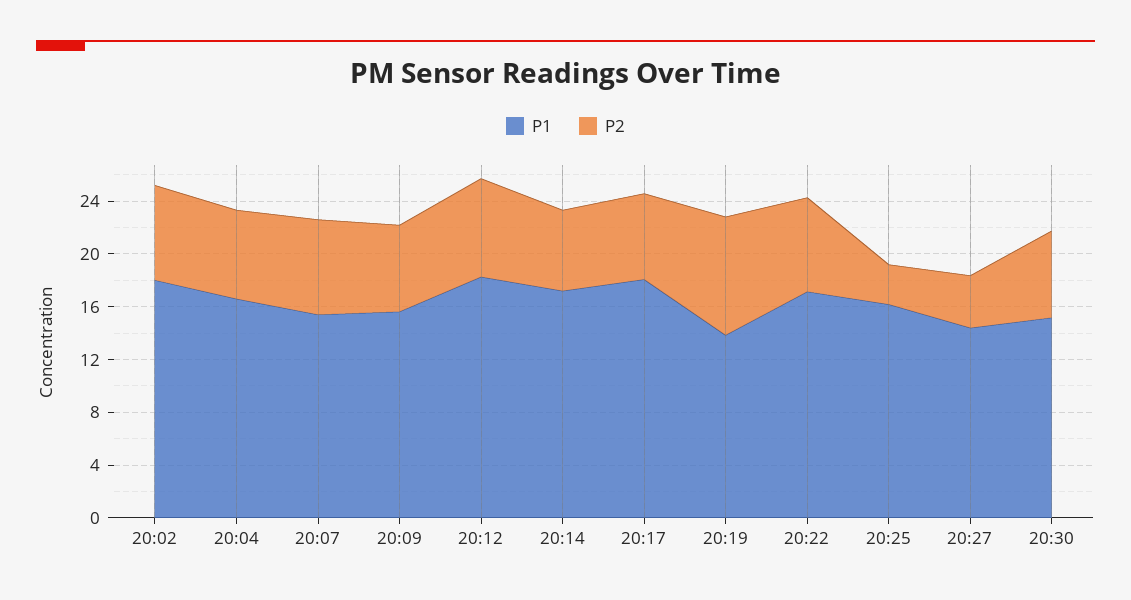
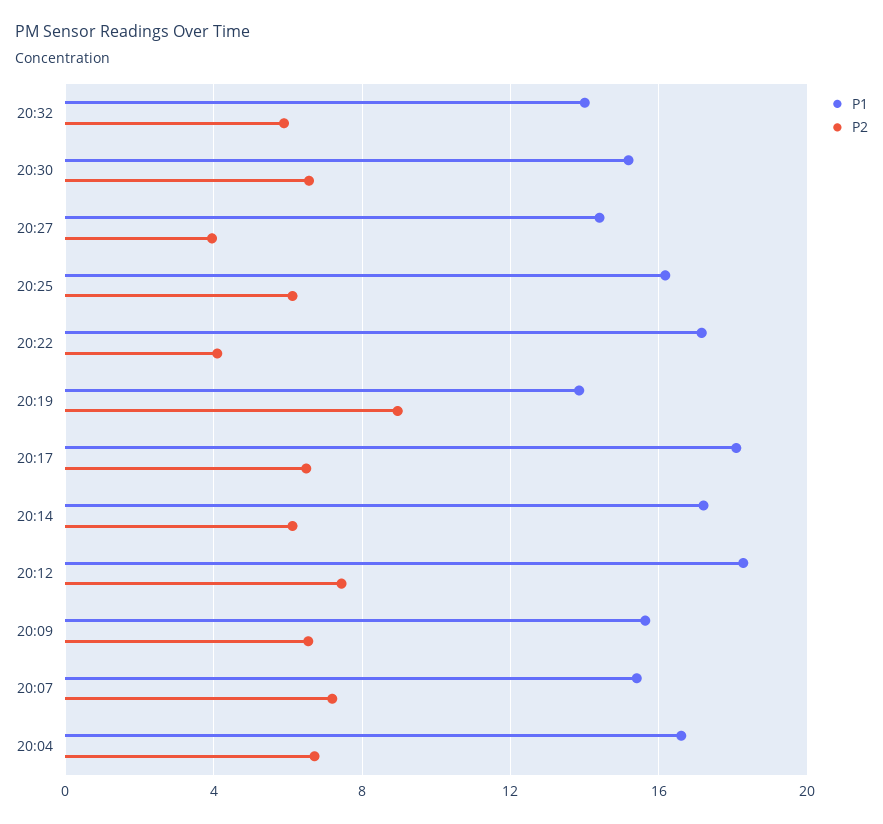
P1, 20:02: 18 -> none
P2, 20:02: 7 -> none
P2, 20:22: 7 -> 4
P2, 20:25: 3 -> 6
P1, 20:32: none -> 14
P2, 20:32: none -> 6

